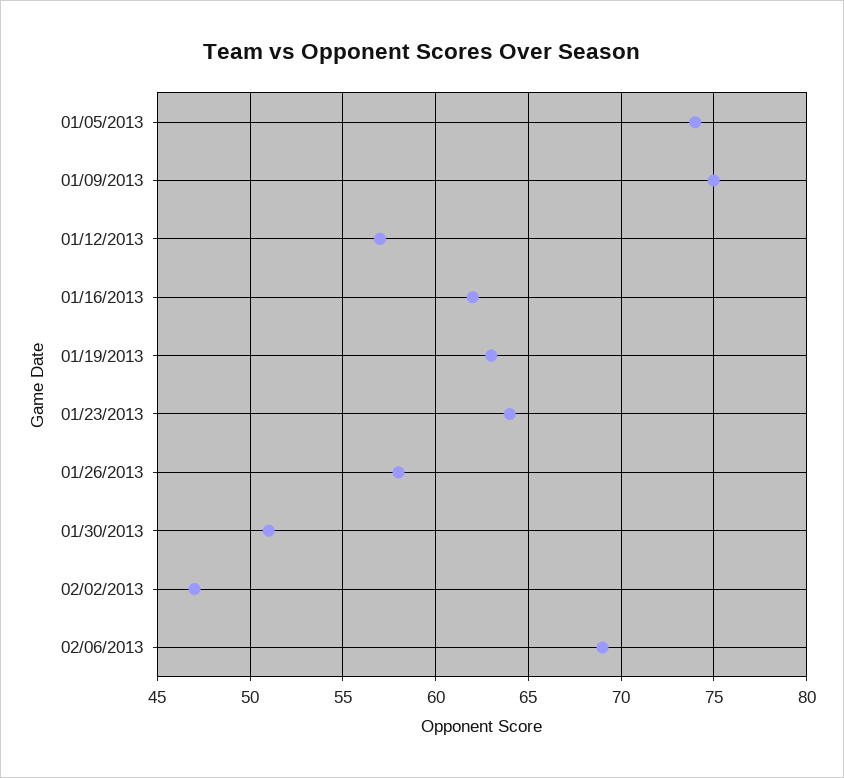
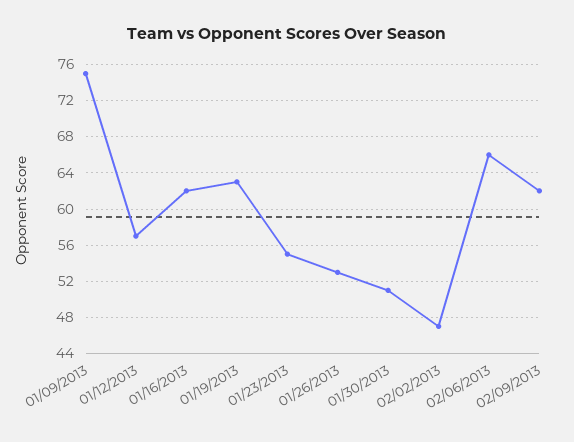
01/05/2013: 74 -> none
01/23/2013: 64 -> 55
01/26/2013: 58 -> 53
02/06/2013: 69 -> 66
02/09/2013: none -> 62

